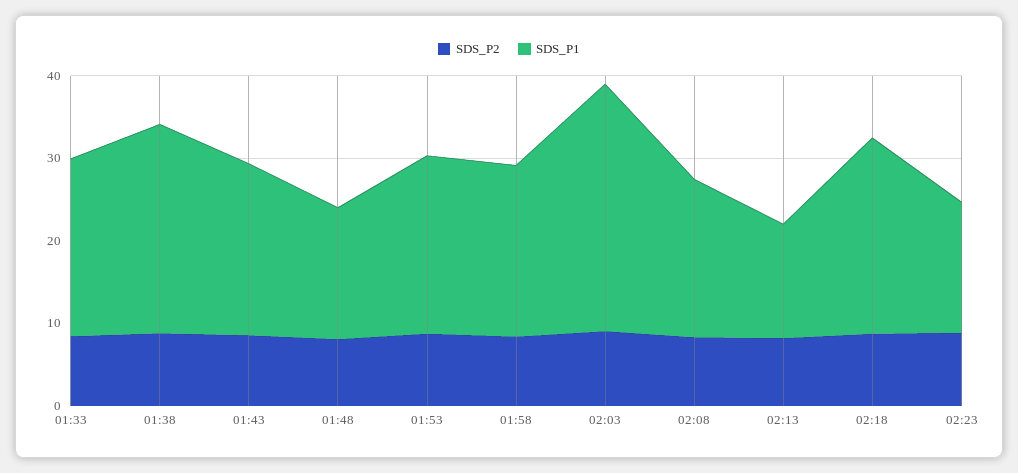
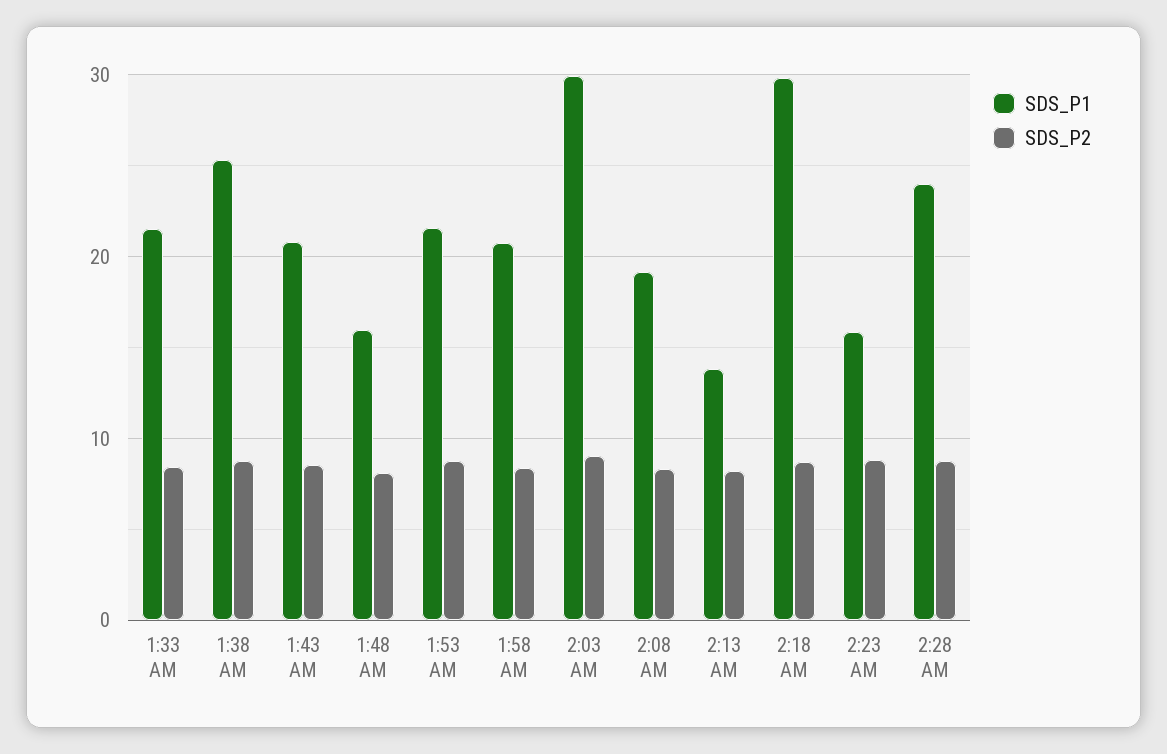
SDS_P1, 02:18: 24 -> 30
SDS_P1, 2:28 AM: none -> 24
SDS_P2, 2:28 AM: none -> 9

